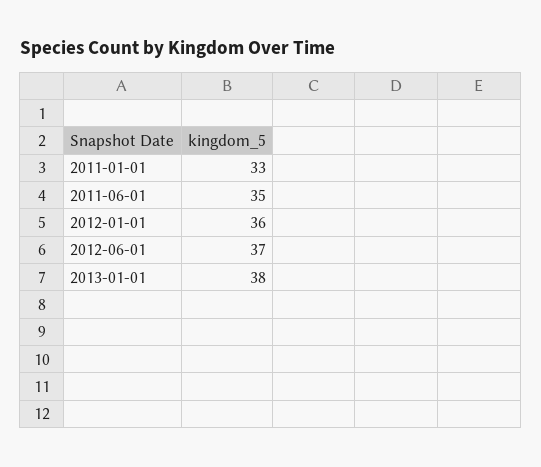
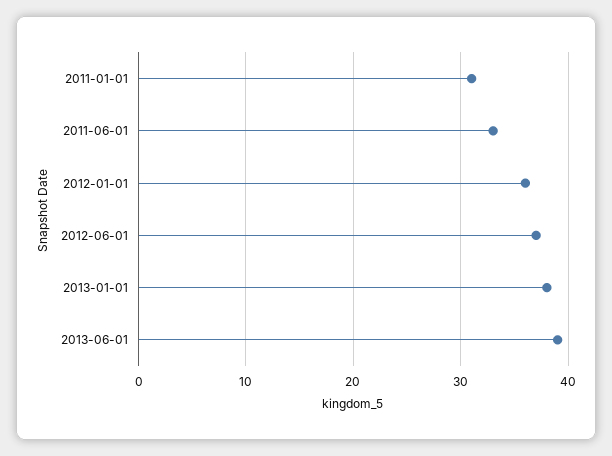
2011-01-01: 33 -> 31
2011-06-01: 35 -> 33
2013-06-01: none -> 39

